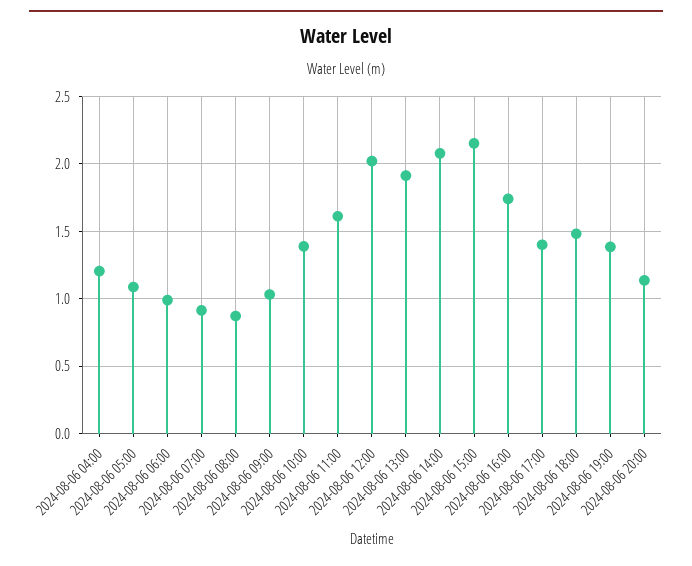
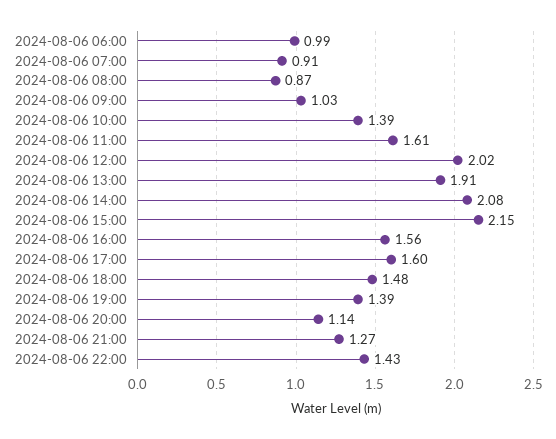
2024-08-06 04:00: 1.2 -> none
2024-08-06 05:00: 1.1 -> none
2024-08-06 16:00: 1.75 -> 1.56
2024-08-06 17:00: 1.4 -> 1.6
2024-08-06 21:00: none -> 1.27
2024-08-06 22:00: none -> 1.43

